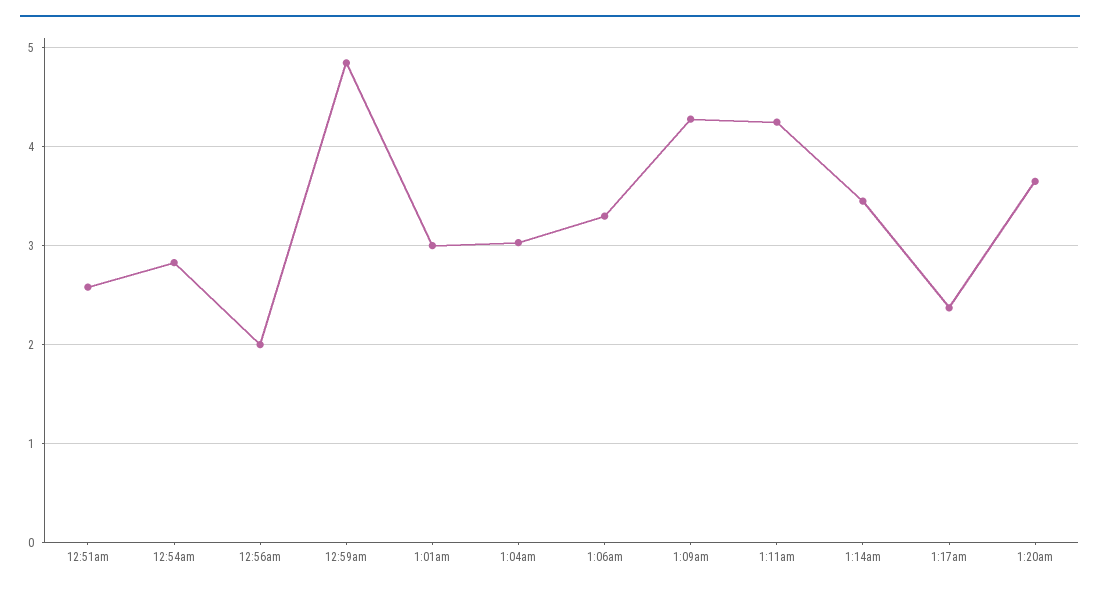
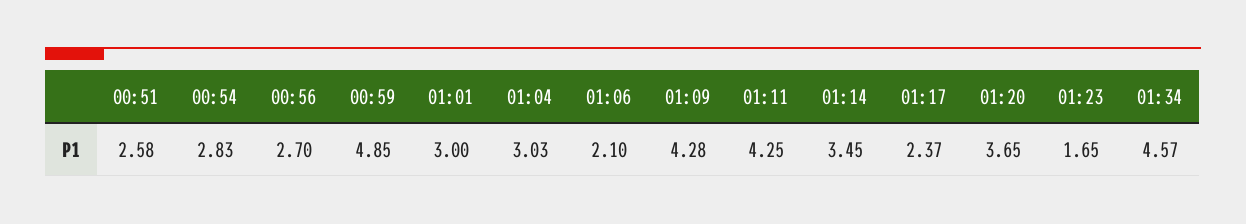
12:56am: 2 -> 2.7
1:06am: 3.3 -> 2.1
01:23: none -> 1.65
01:34: none -> 4.57

